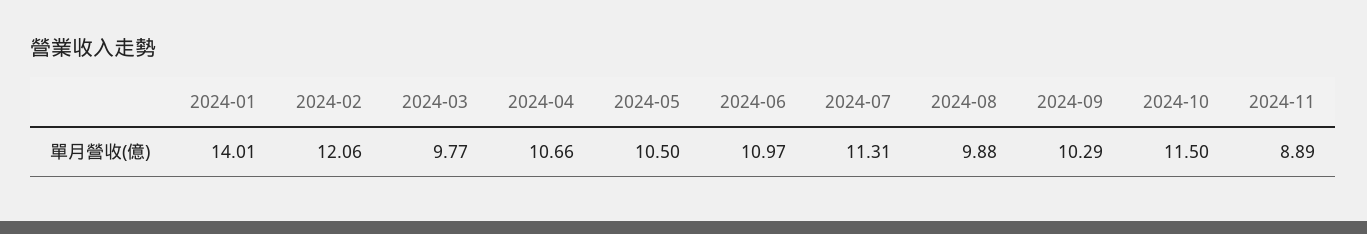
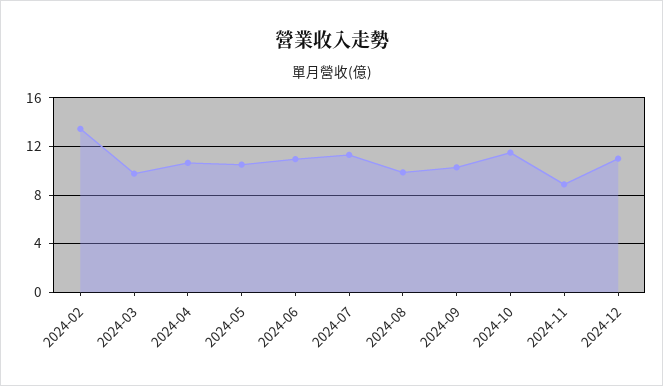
2024-01: 14.01 -> none
2024-02: 12.06 -> 13.5
2024-12: none -> 11

